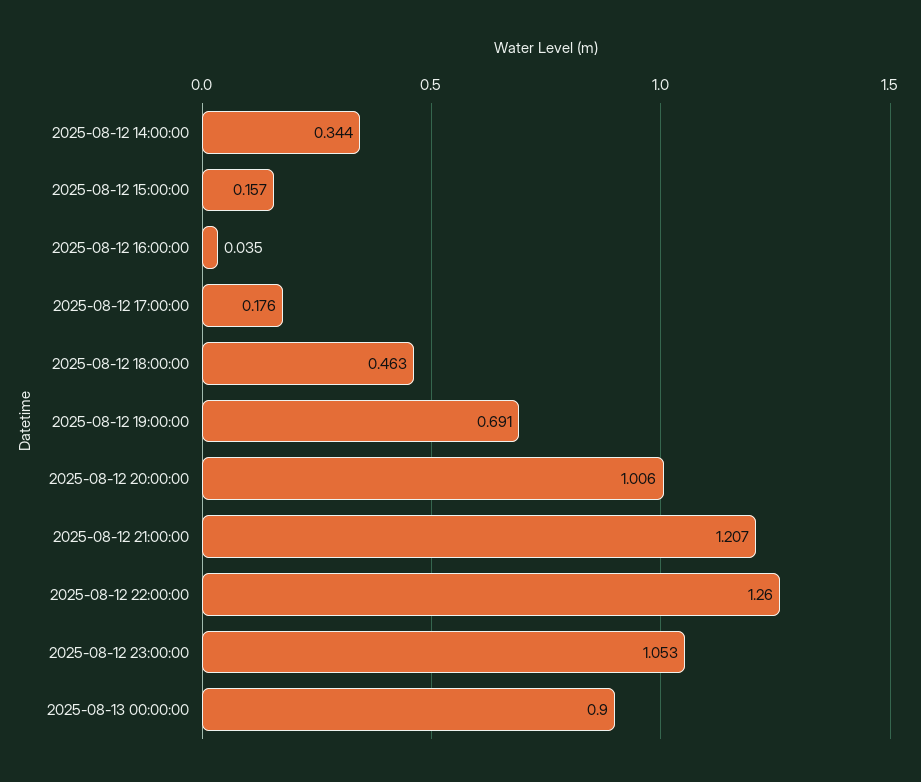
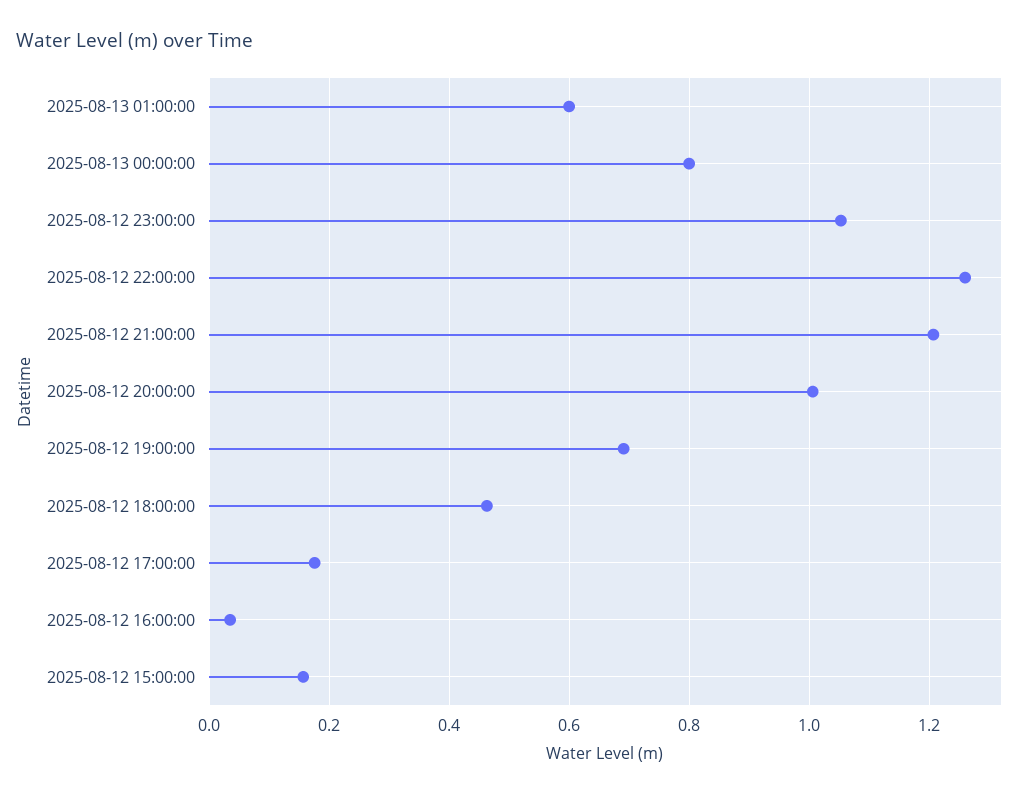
2025-08-12 14:00:00: 0.344 -> none
2025-08-13 00:00:00: 0.9 -> 0.8
2025-08-13 01:00:00: none -> 0.6

